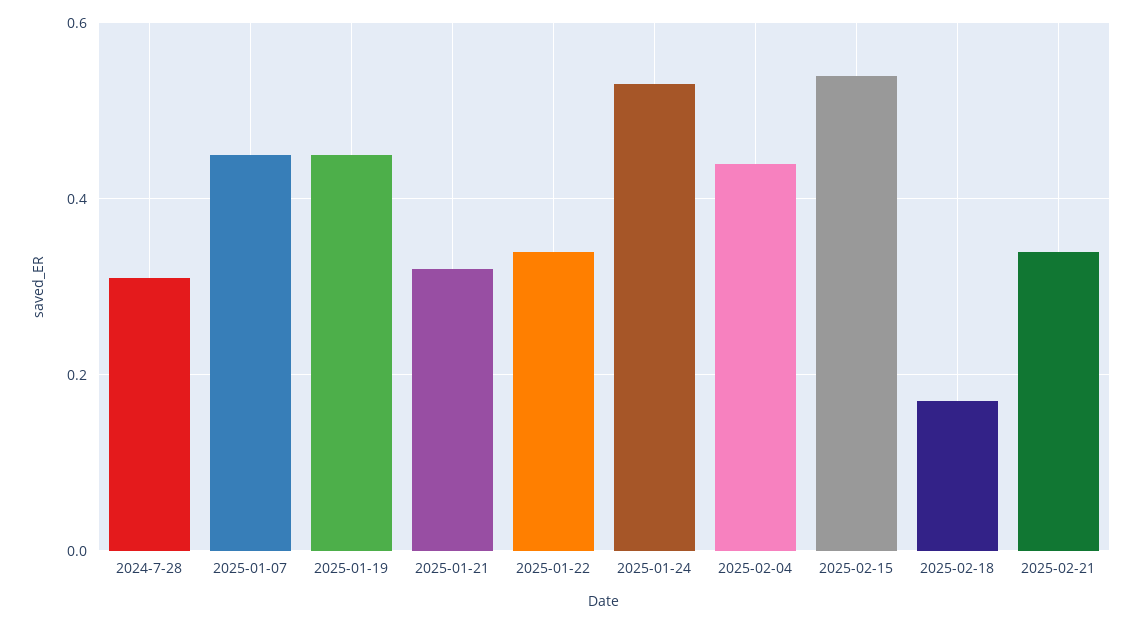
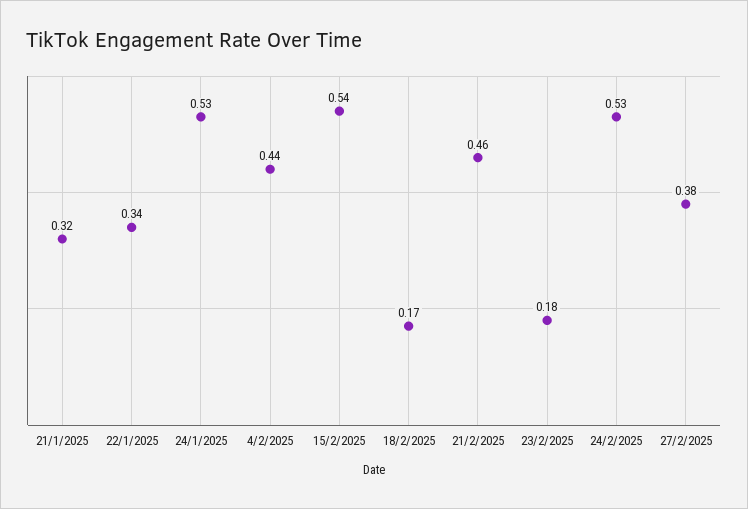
2024-7-28: 0.3 -> none
2025-01-07: 0.45 -> none
2025-01-19: 0.45 -> none
2025-02-21: 0.35 -> 0.46
23/2/2025: none -> 0.18
24/2/2025: none -> 0.53
27/2/2025: none -> 0.38

